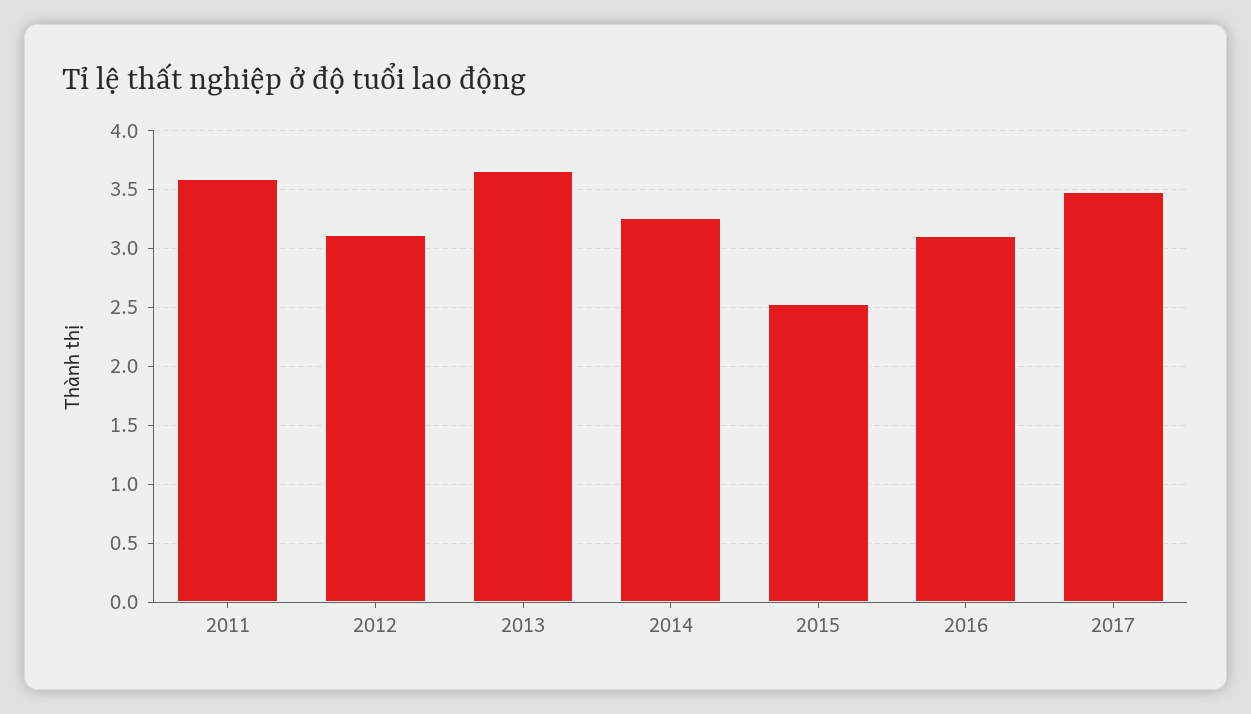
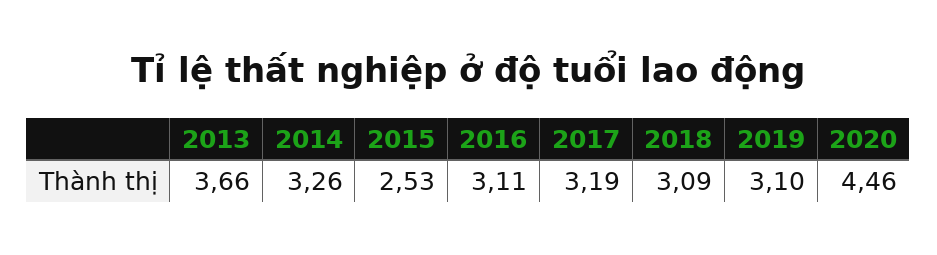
2011: 3.6 -> none
2012: 3.1 -> none
2017: 3.5 -> 3.19
2018: none -> 3.09
2019: none -> 3.1
2020: none -> 4.46

